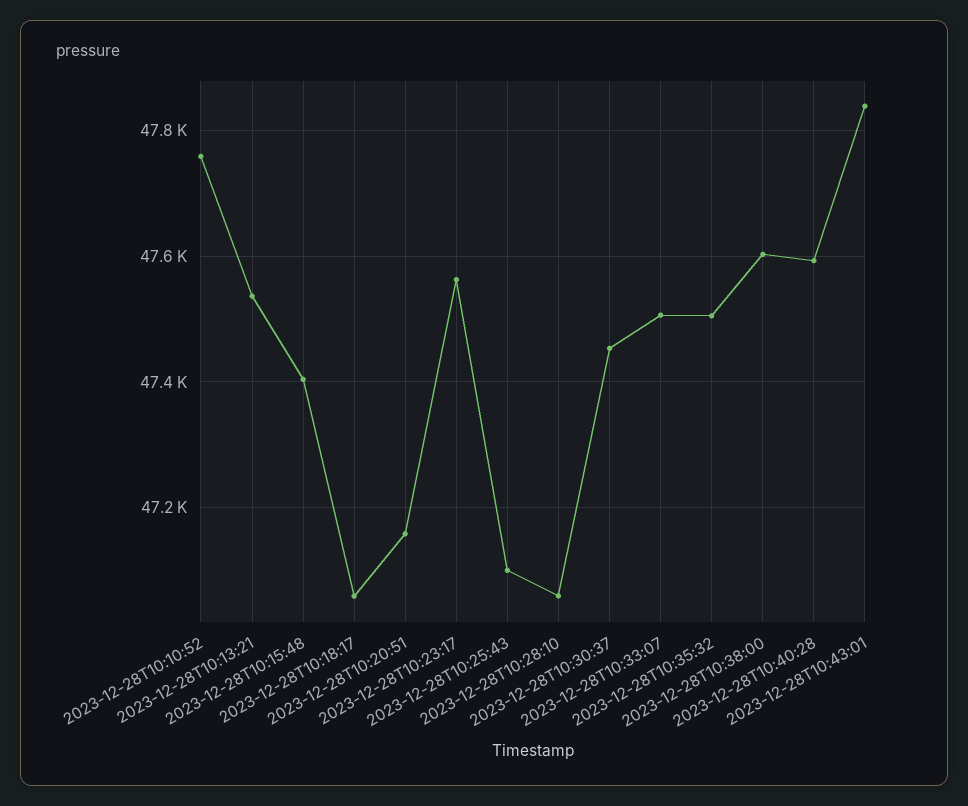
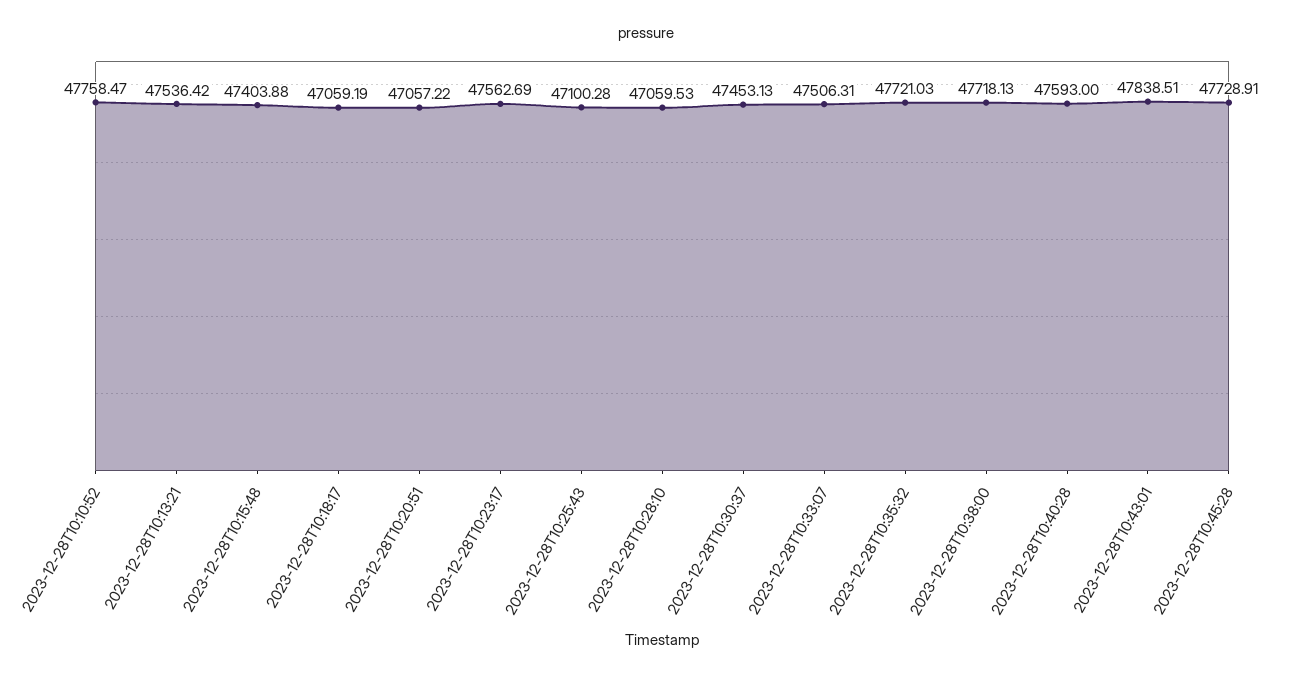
2023-12-28T10:20:51: 47160 -> 47057.22
2023-12-28T10:35:32: 47500 -> 47721.03
2023-12-28T10:38:00: 47600 -> 47718.13
2023-12-28T10:45:28: none -> 47728.91

